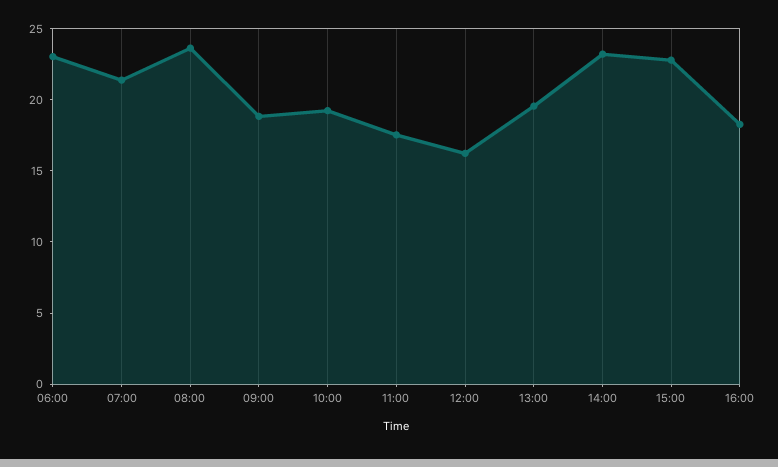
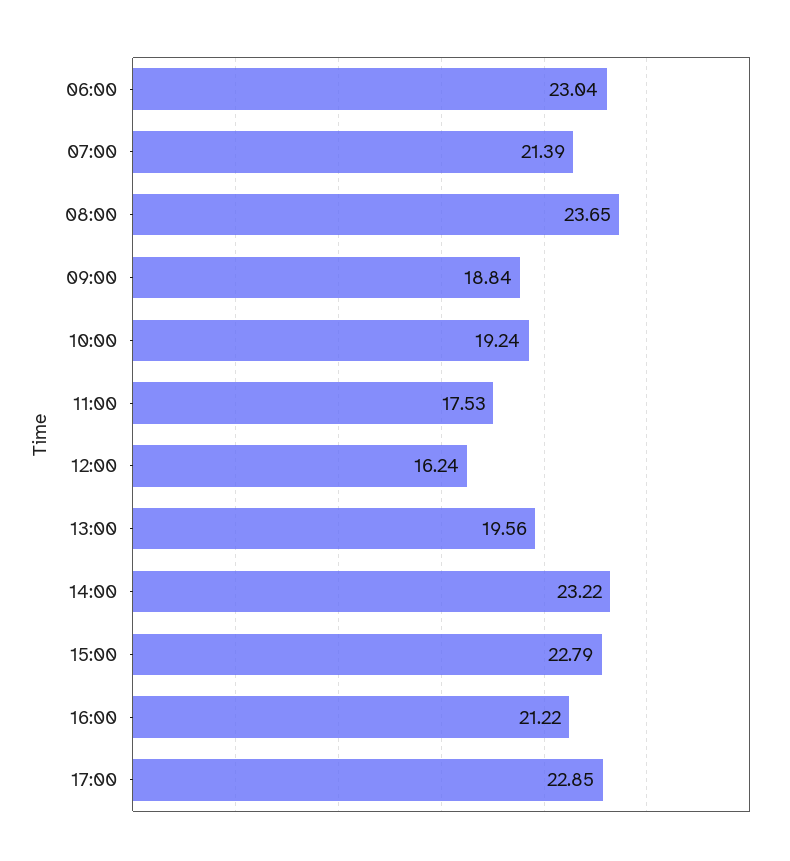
16:00: 18 -> 21.22
17:00: none -> 22.85

